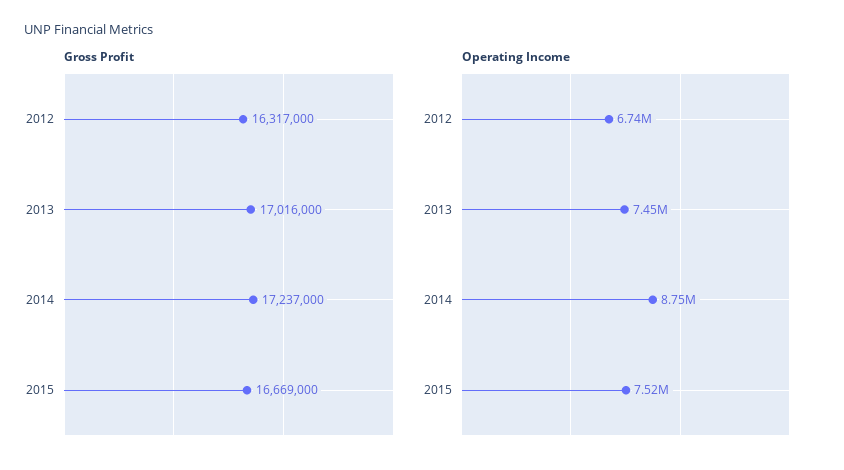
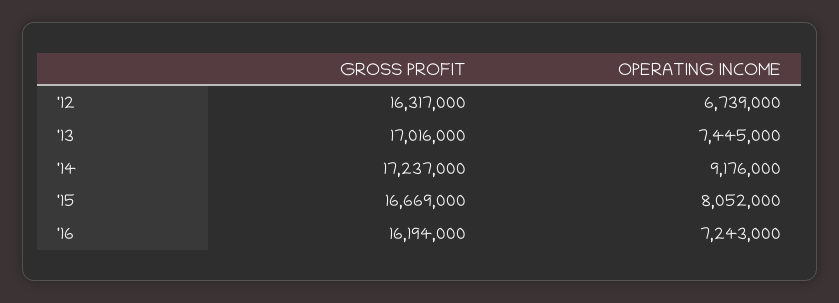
Operating Income, 2014: 8750000 -> 9176000
Operating Income, 2015: 7520000 -> 8052000
Gross Profit, '16: none -> 16194000
Operating Income, '16: none -> 7243000

